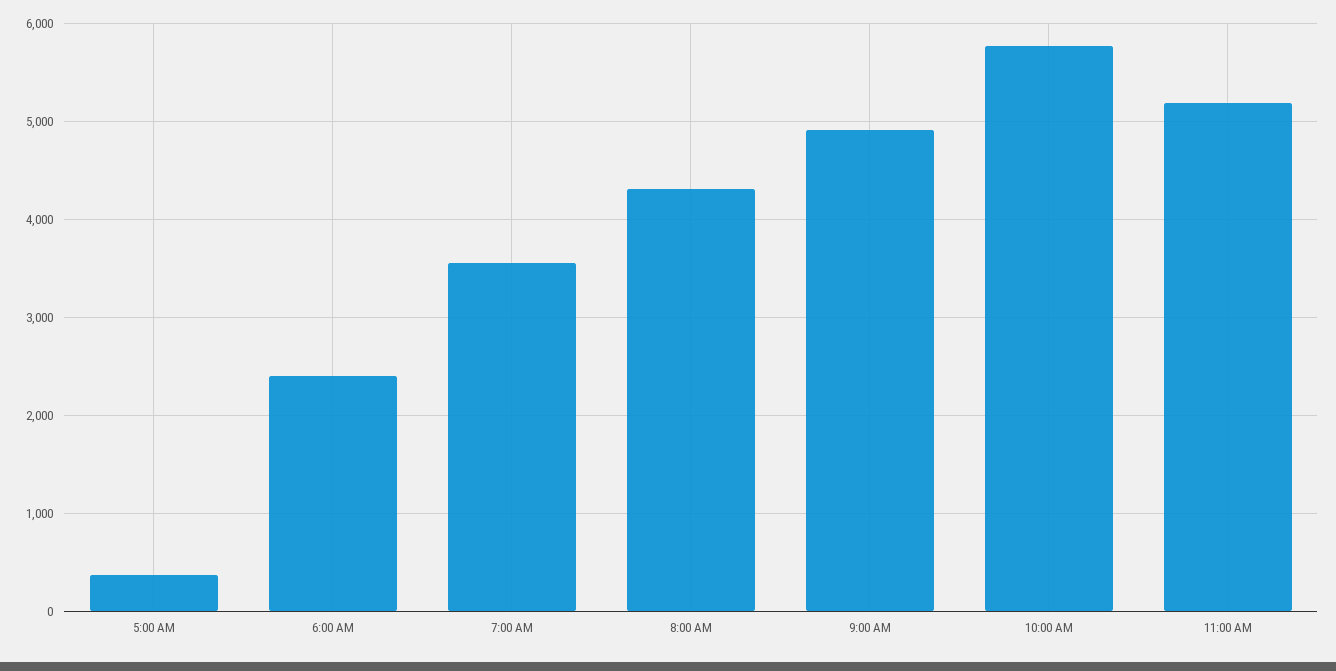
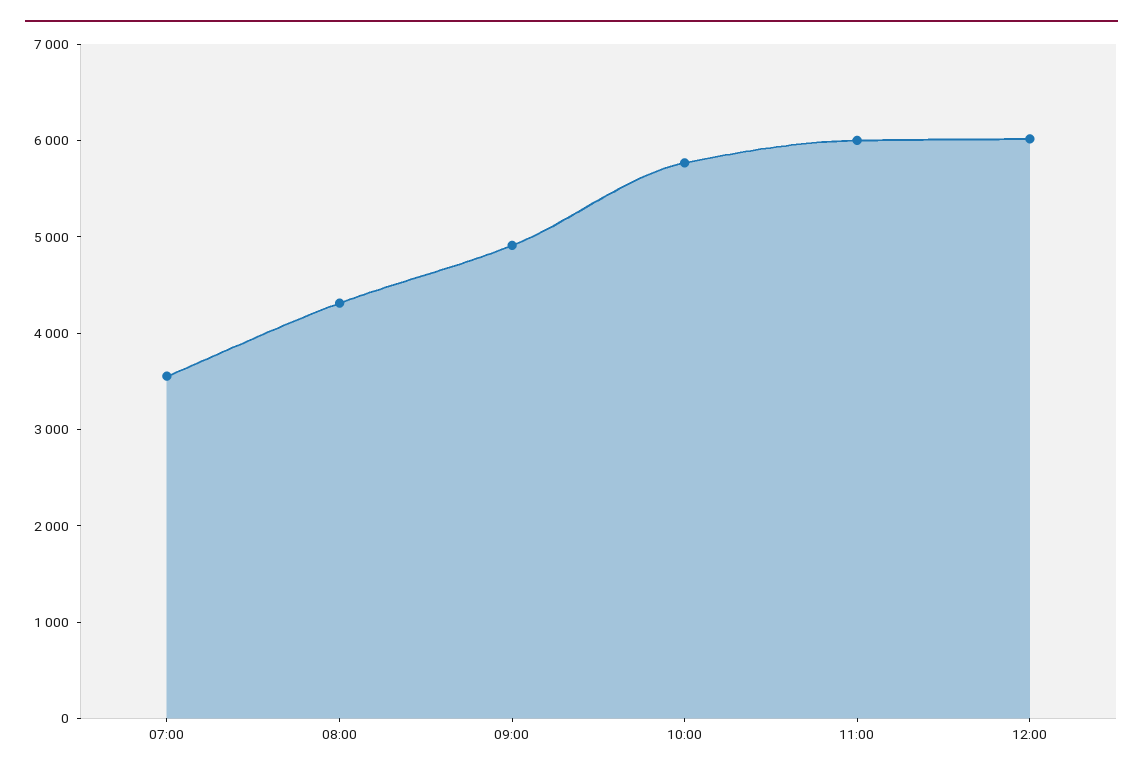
5:00 AM: 400 -> none
6:00 AM: 2400 -> none
11:00 AM: 5200 -> 6000
12:00: none -> 6000

